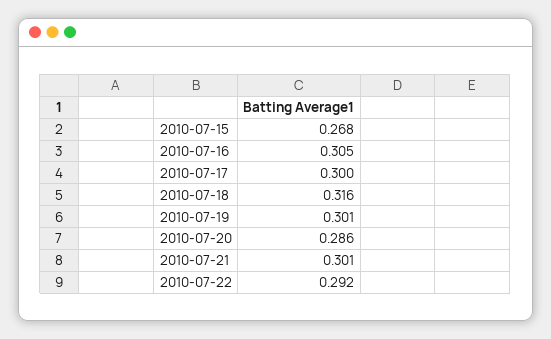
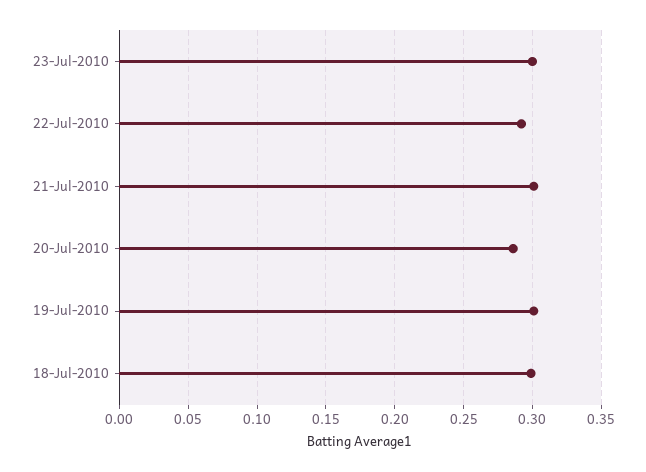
2010-07-15: 0.268 -> none
2010-07-16: 0.305 -> none
2010-07-17: 0.3 -> none
2010-07-18: 0.316 -> 0.3
23-Jul-2010: none -> 0.3

